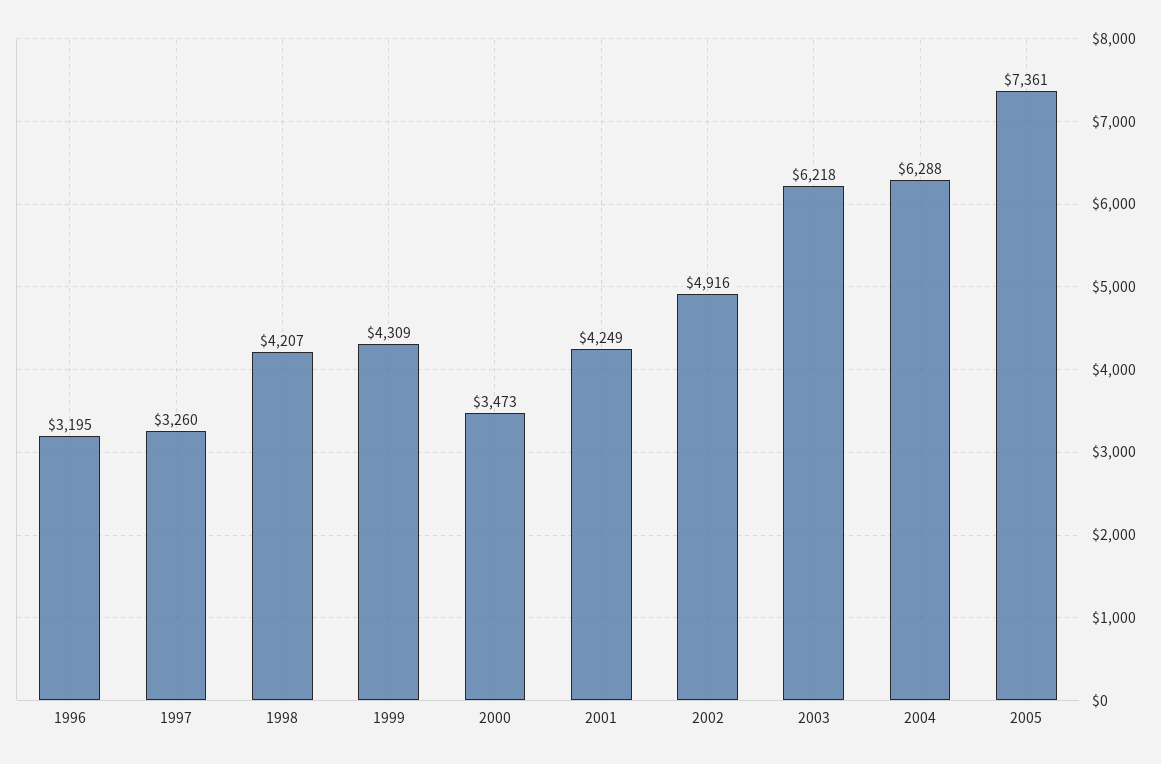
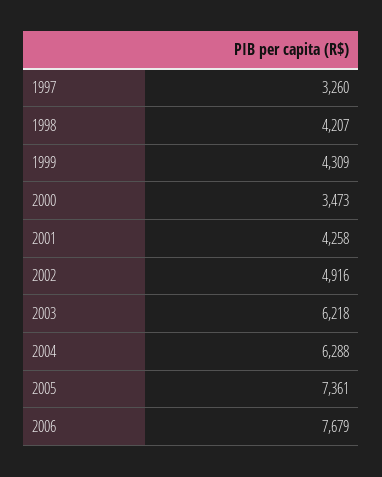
1996: 3195 -> none
2001: 4249 -> 4258
2006: none -> 7679

